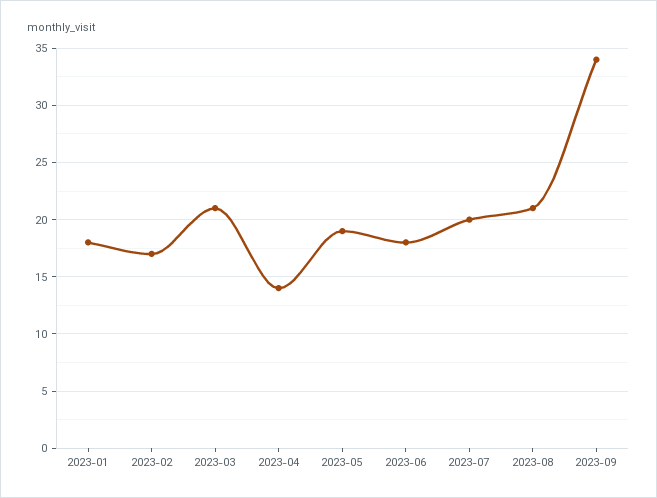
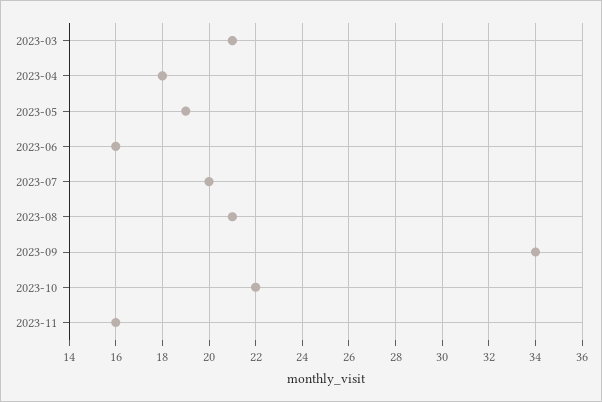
2023-01: 18 -> none
2023-02: 17 -> none
2023-04: 14 -> 18
2023-06: 18 -> 16
2023-10: none -> 22
2023-11: none -> 16

